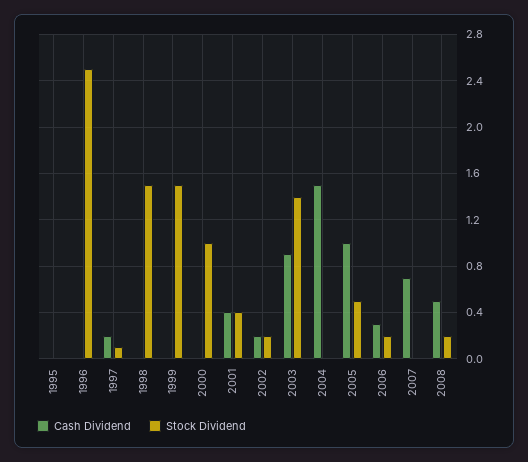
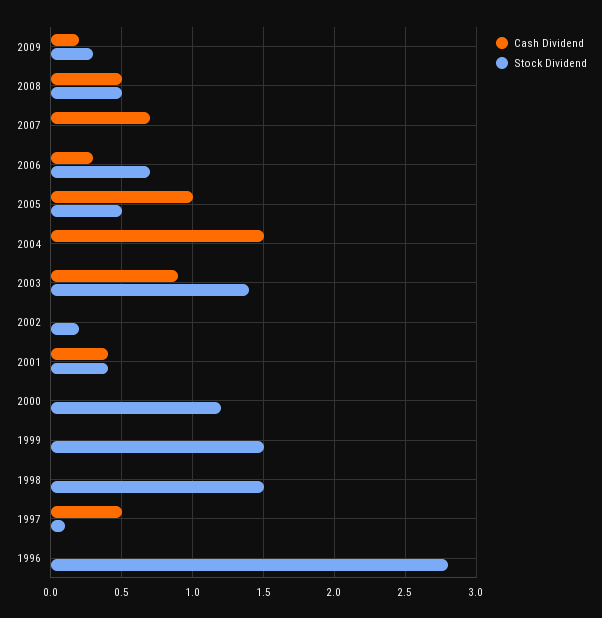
Cash Dividend, 1995: 0 -> none
Stock Dividend, 1995: 0 -> none
Stock Dividend, 1996: 2.5 -> 2.8
Cash Dividend, 1997: 0.2 -> 0.5
Stock Dividend, 2000: 1 -> 1.2
Cash Dividend, 2002: 0.2 -> 0
Stock Dividend, 2006: 0.2 -> 0.7
Stock Dividend, 2008: 0.2 -> 0.5
Cash Dividend, 2009: none -> 0.2
Stock Dividend, 2009: none -> 0.3

